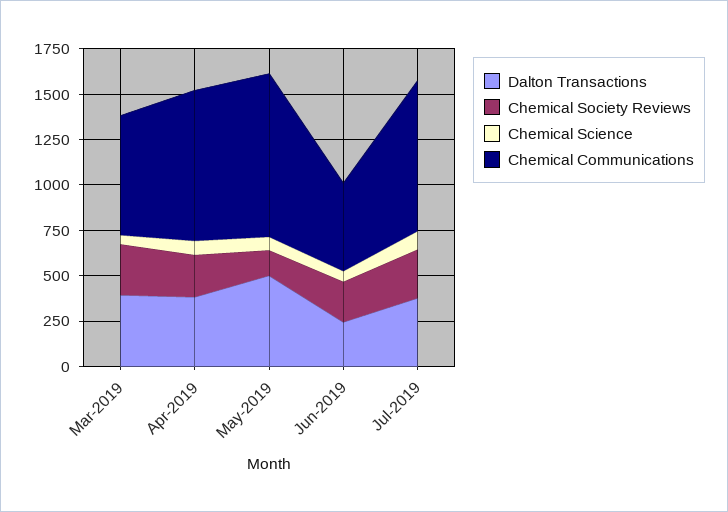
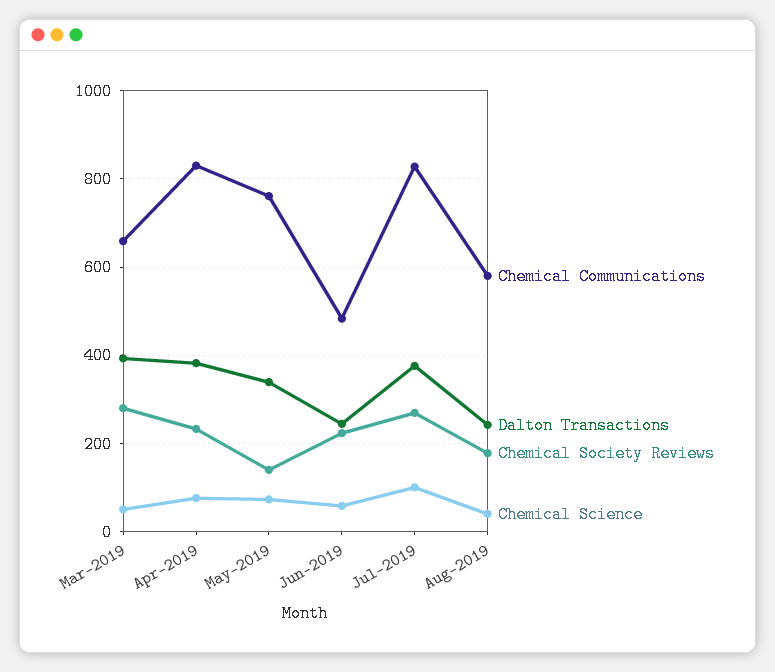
Dalton Transactions, May-2019: 500 -> 340
Chemical Communications, May-2019: 900 -> 760
Chemical Communications, Aug-2019: none -> 580
Dalton Transactions, Aug-2019: none -> 240
Chemical Society Reviews, Aug-2019: none -> 180
Chemical Science, Aug-2019: none -> 40

